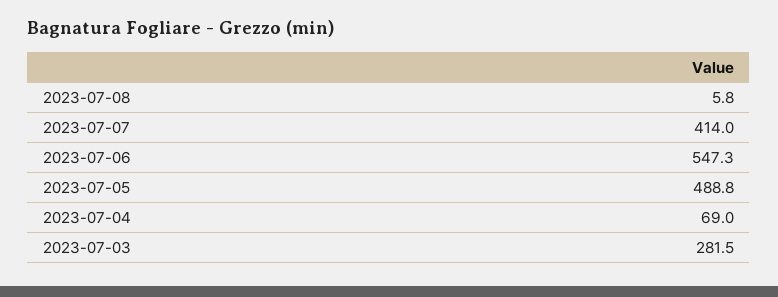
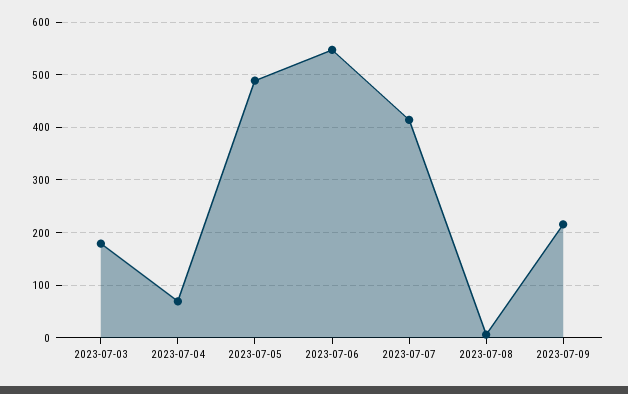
2023-07-03: 281.5 -> 180
2023-07-09: none -> 220

